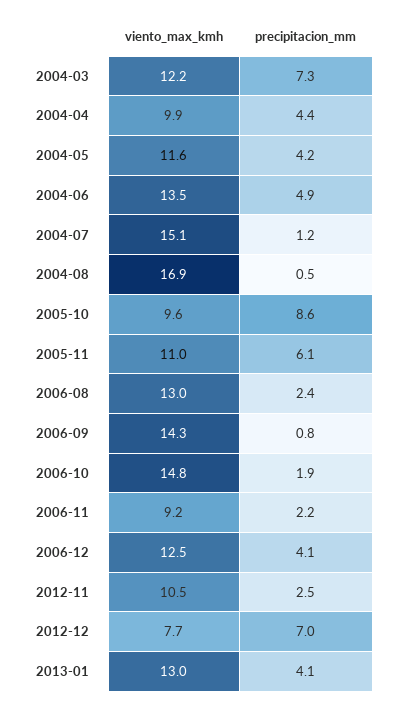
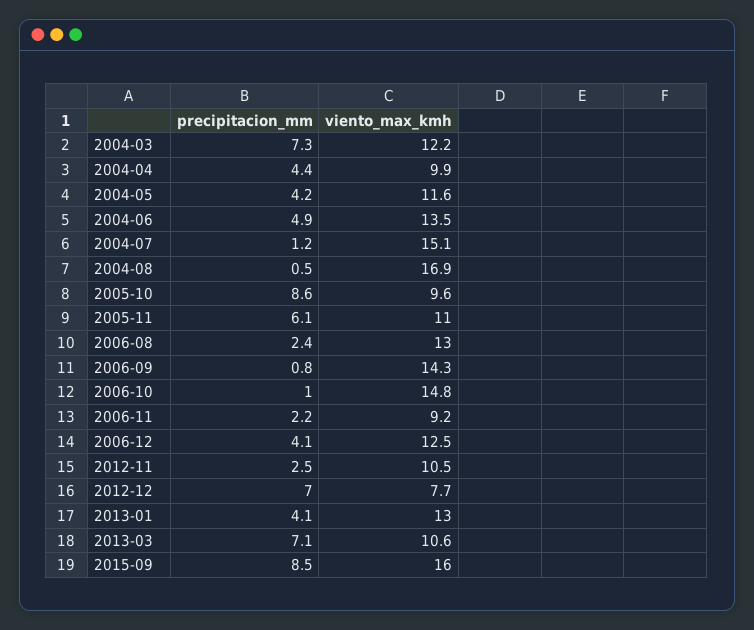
precipitacion_mm, 2006-10: 1.9 -> 1
precipitacion_mm, 2013-03: none -> 7.1
viento_max_kmh, 2013-03: none -> 10.6
precipitacion_mm, 2015-09: none -> 8.5
viento_max_kmh, 2015-09: none -> 16

